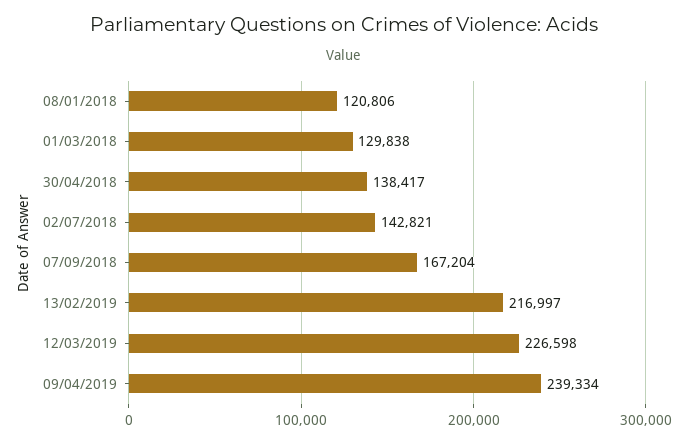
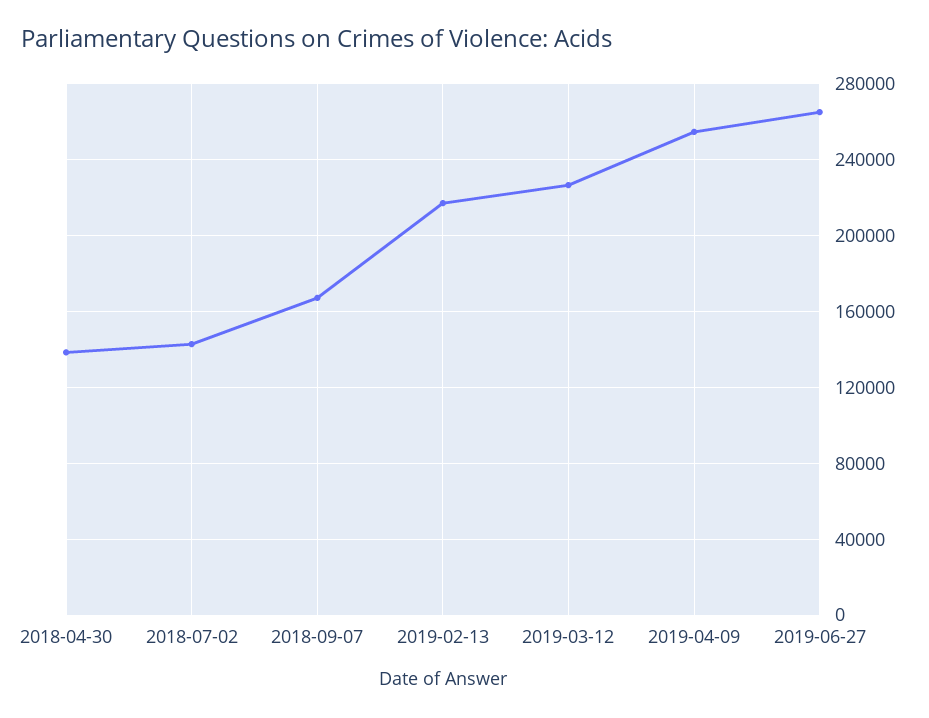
08/01/2018: 120806 -> none
01/03/2018: 129838 -> none
09/04/2019: 239334 -> 255000
2019-06-27: none -> 265000

